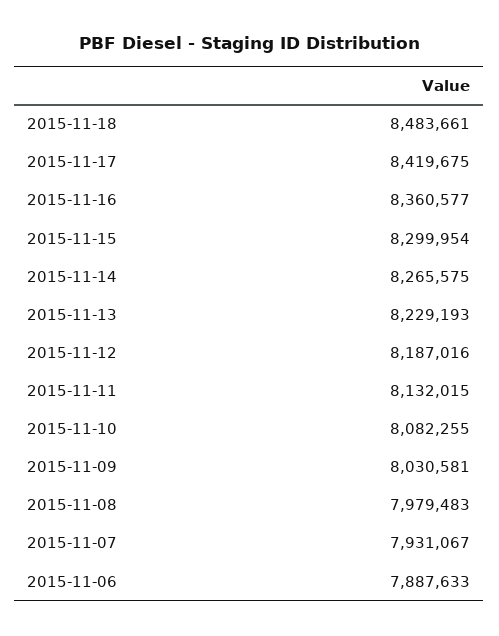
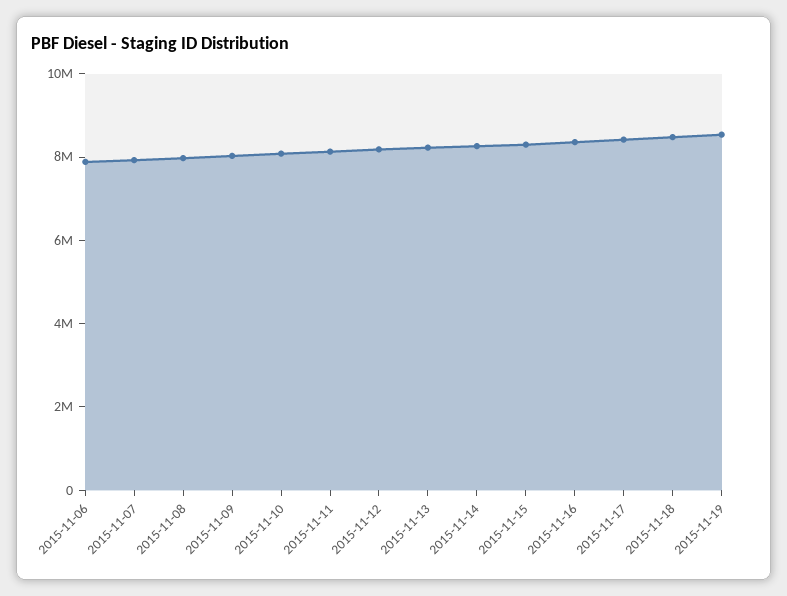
2015-11-19: none -> 8500000

